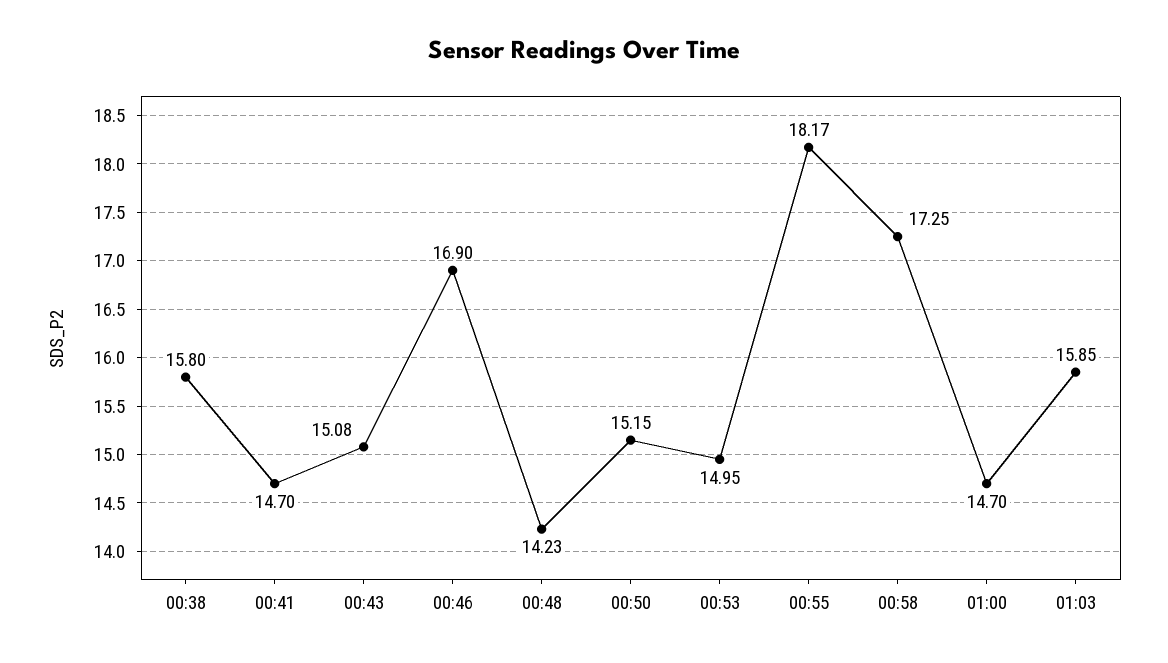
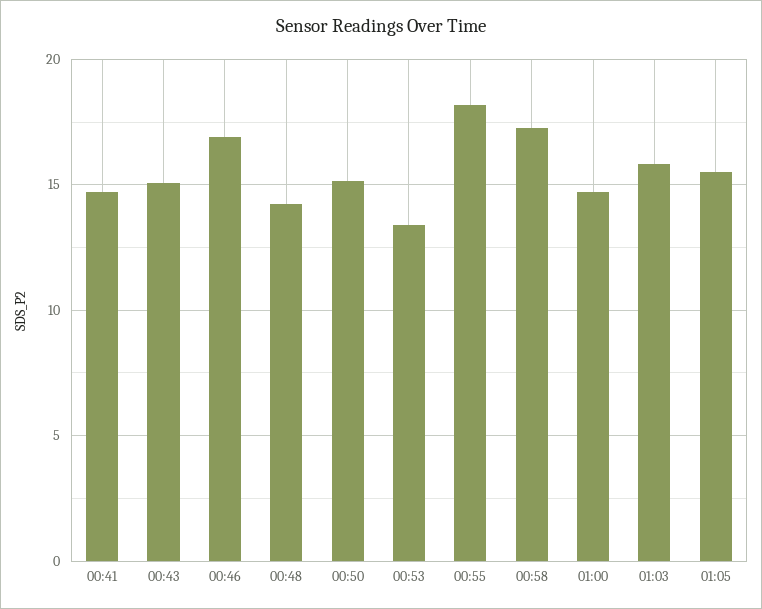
00:38: 15.8 -> none
00:53: 14.95 -> 13.5
01:05: none -> 15.5

